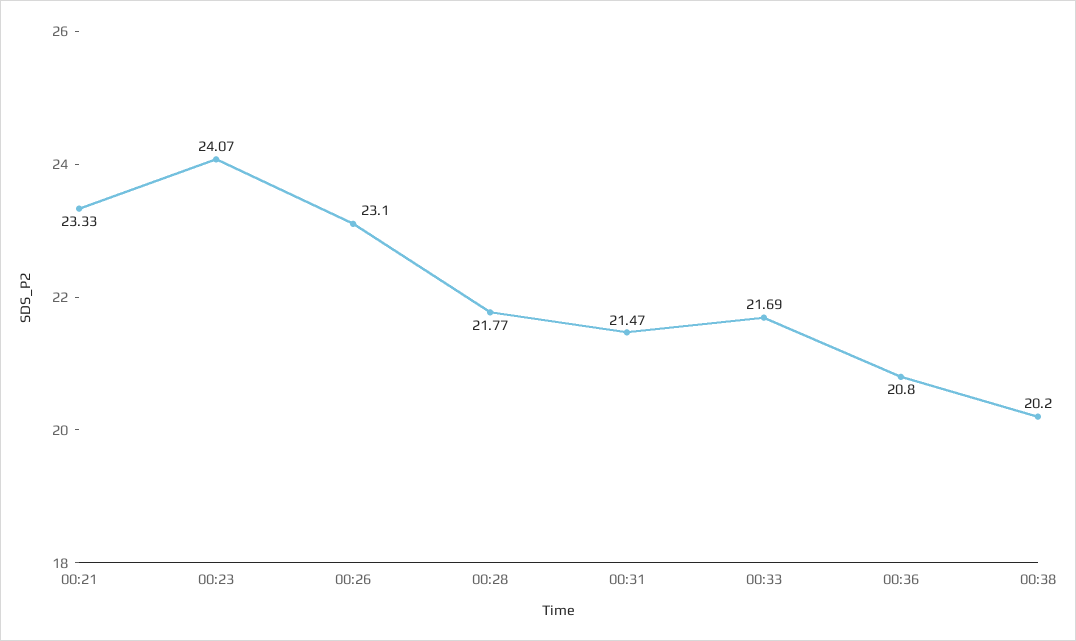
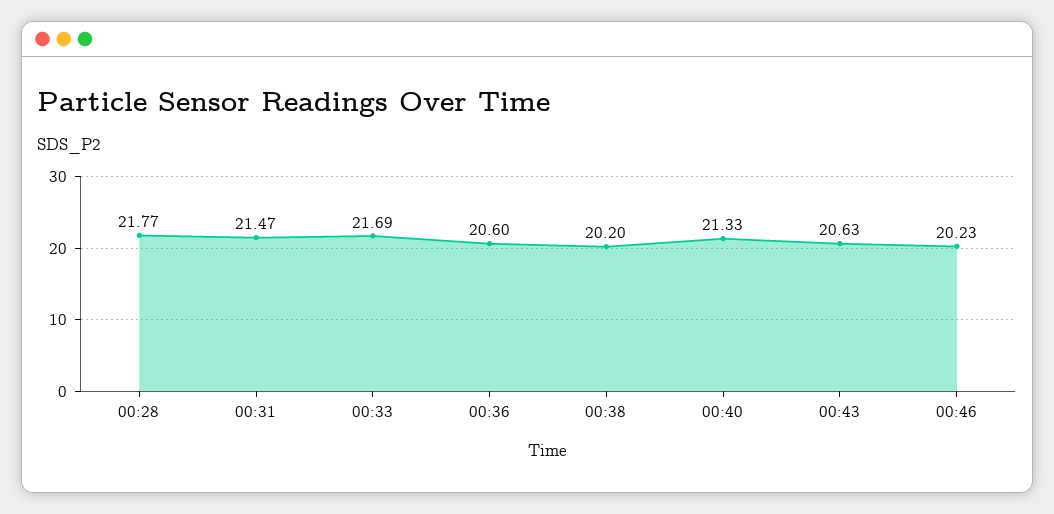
00:21: 23.33 -> none
00:23: 24.07 -> none
00:26: 23.1 -> none
00:36: 20.8 -> 20.6
00:40: none -> 21.33
00:43: none -> 20.63
00:46: none -> 20.23

